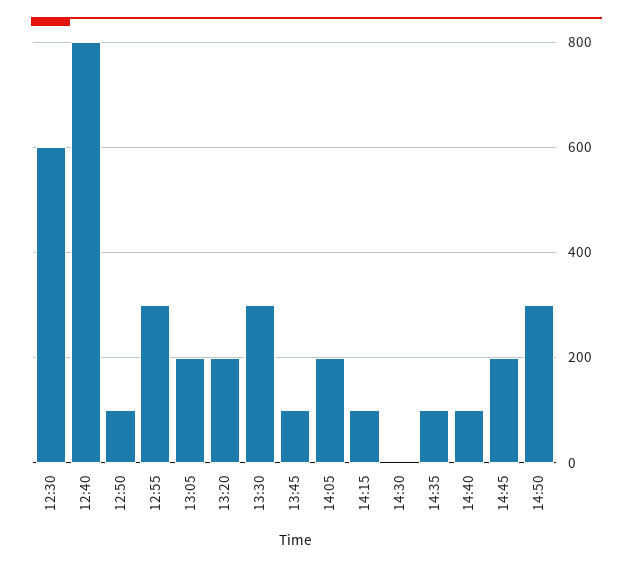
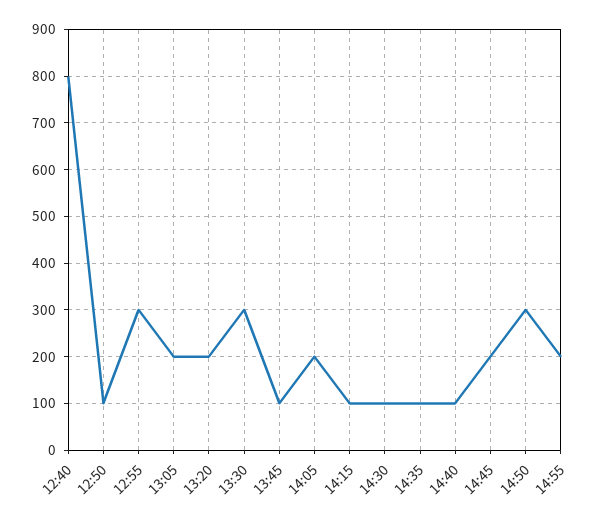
12:30: 600 -> none
14:30: 0 -> 100
14:55: none -> 200

